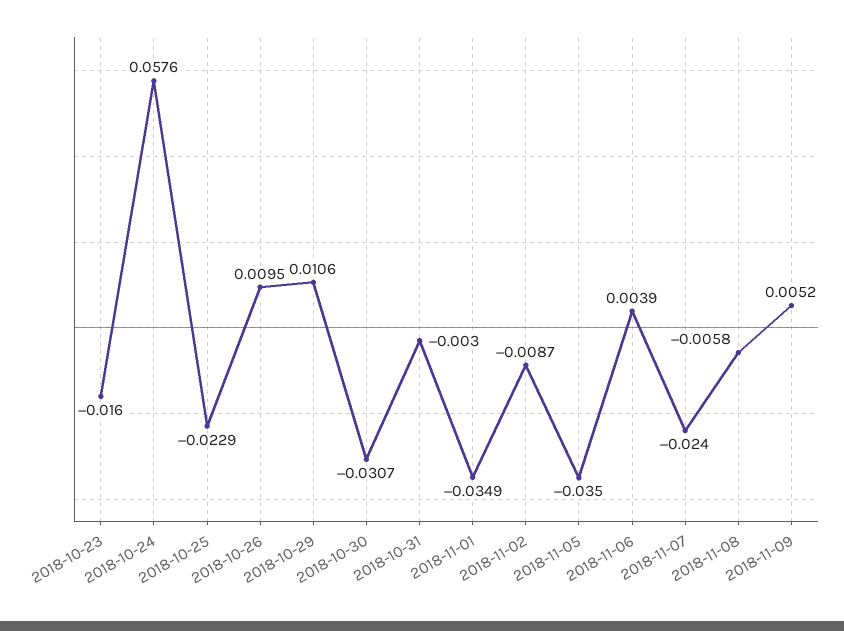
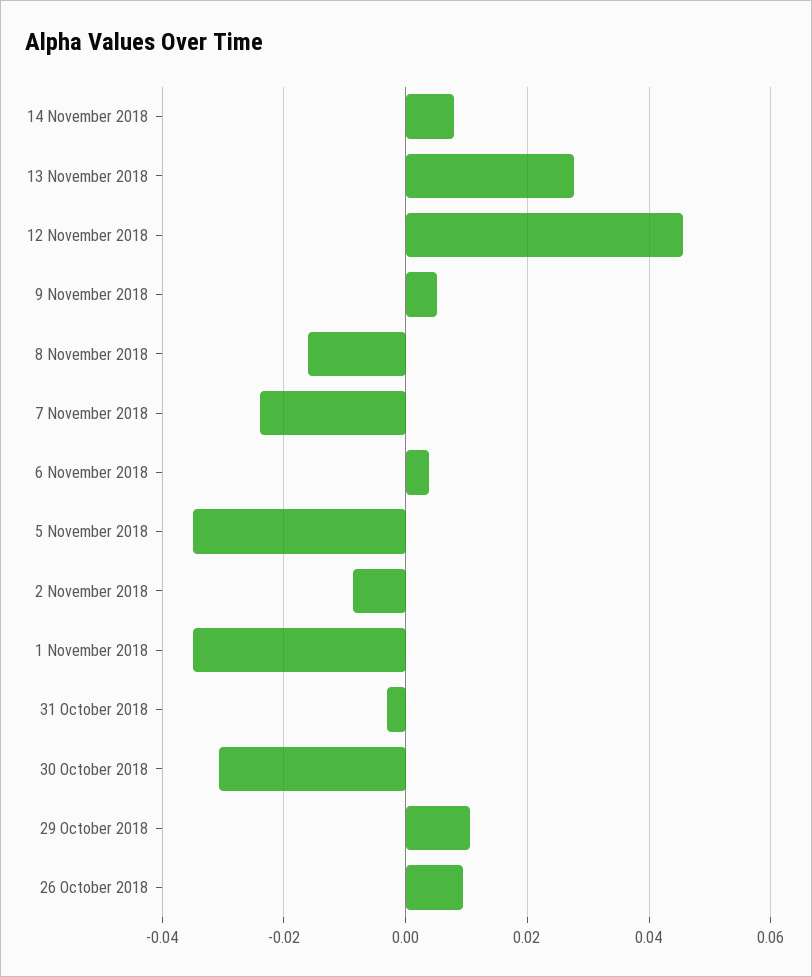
2018-10-23: -0.016 -> none
2018-10-24: 0.0576 -> none
2018-10-25: -0.0229 -> none
2018-11-08: -0.0058 -> -0.016
14 November 2018: none -> 0.008
13 November 2018: none -> 0.028
12 November 2018: none -> 0.046

